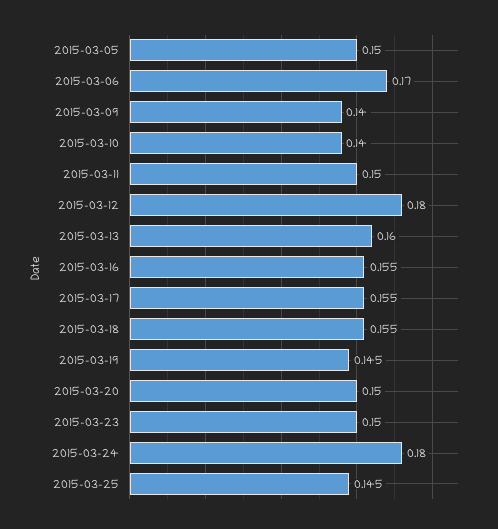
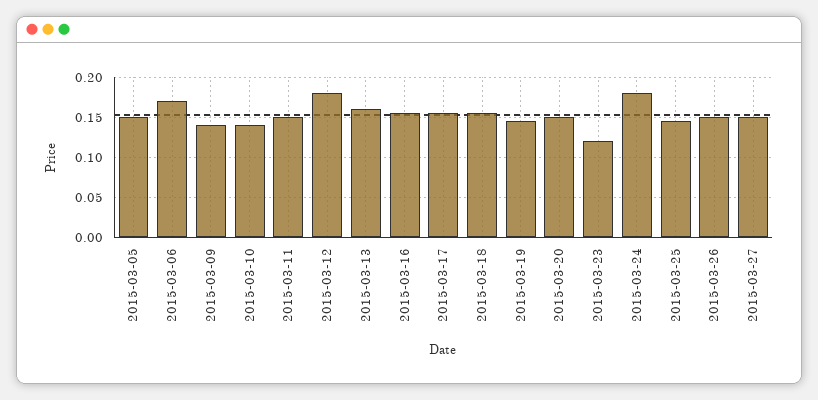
2015-03-23: 0.15 -> 0.12
2015-03-26: none -> 0.15
2015-03-27: none -> 0.15

